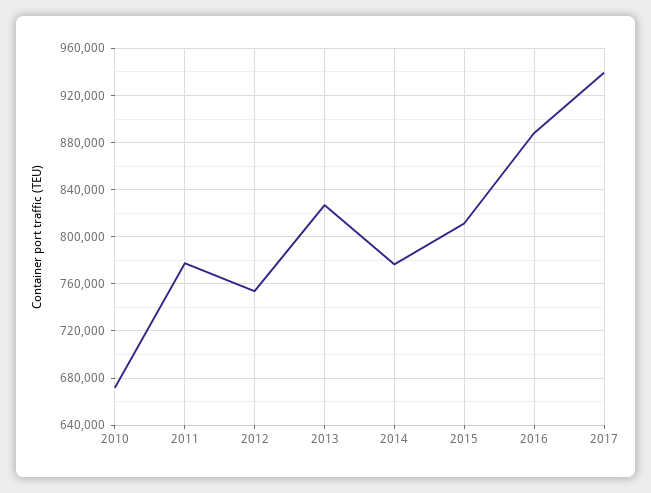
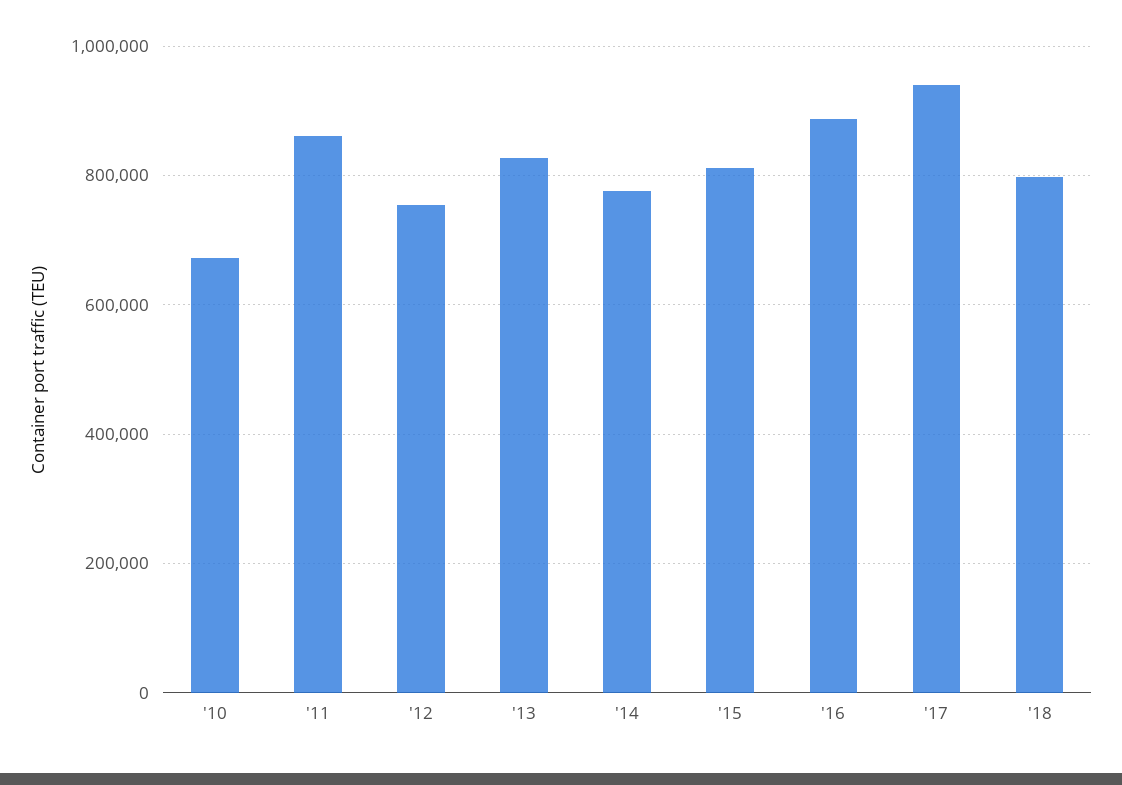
2011: 780000 -> 860000
'18: none -> 800000

